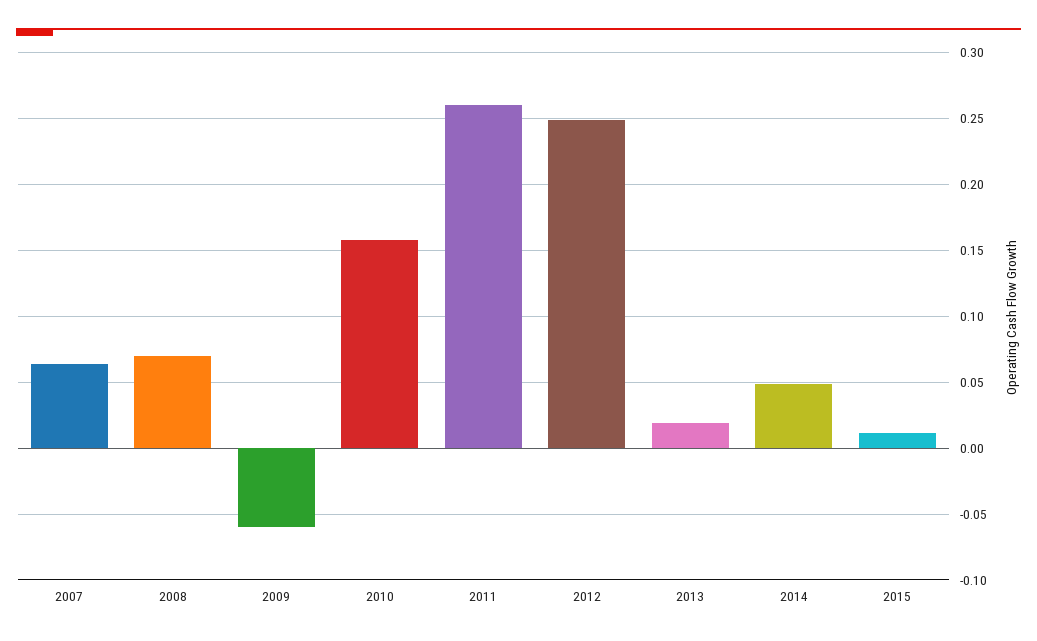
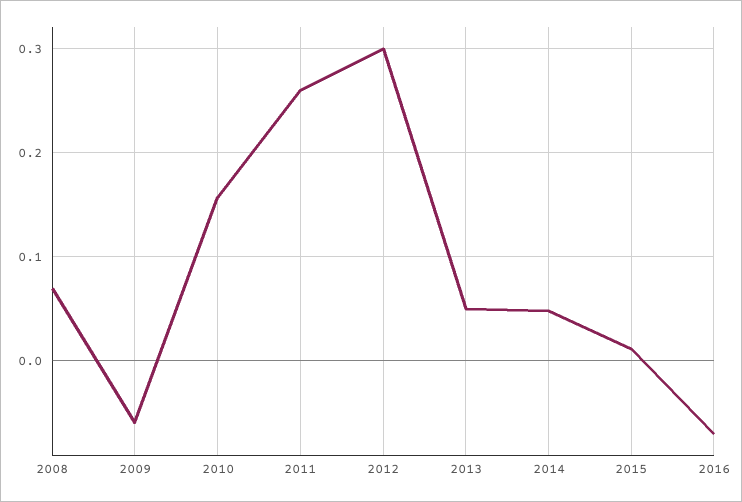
2007: 0.065 -> none
2012: 0.25 -> 0.3
2013: 0.02 -> 0.05
2016: none -> -0.07

